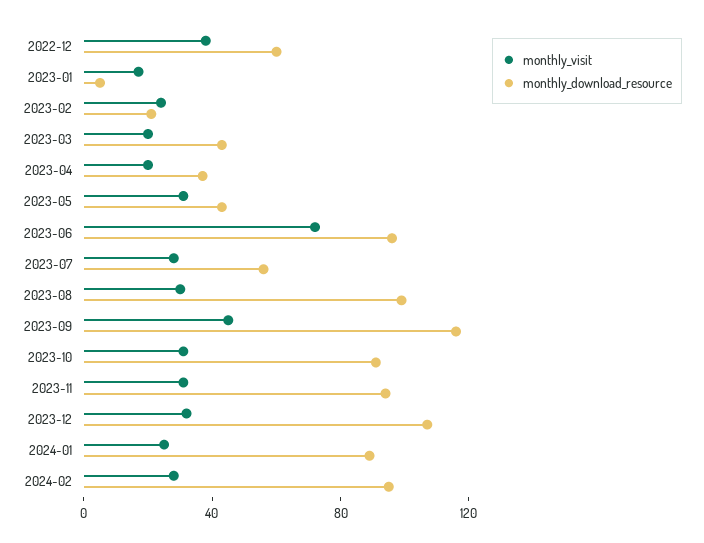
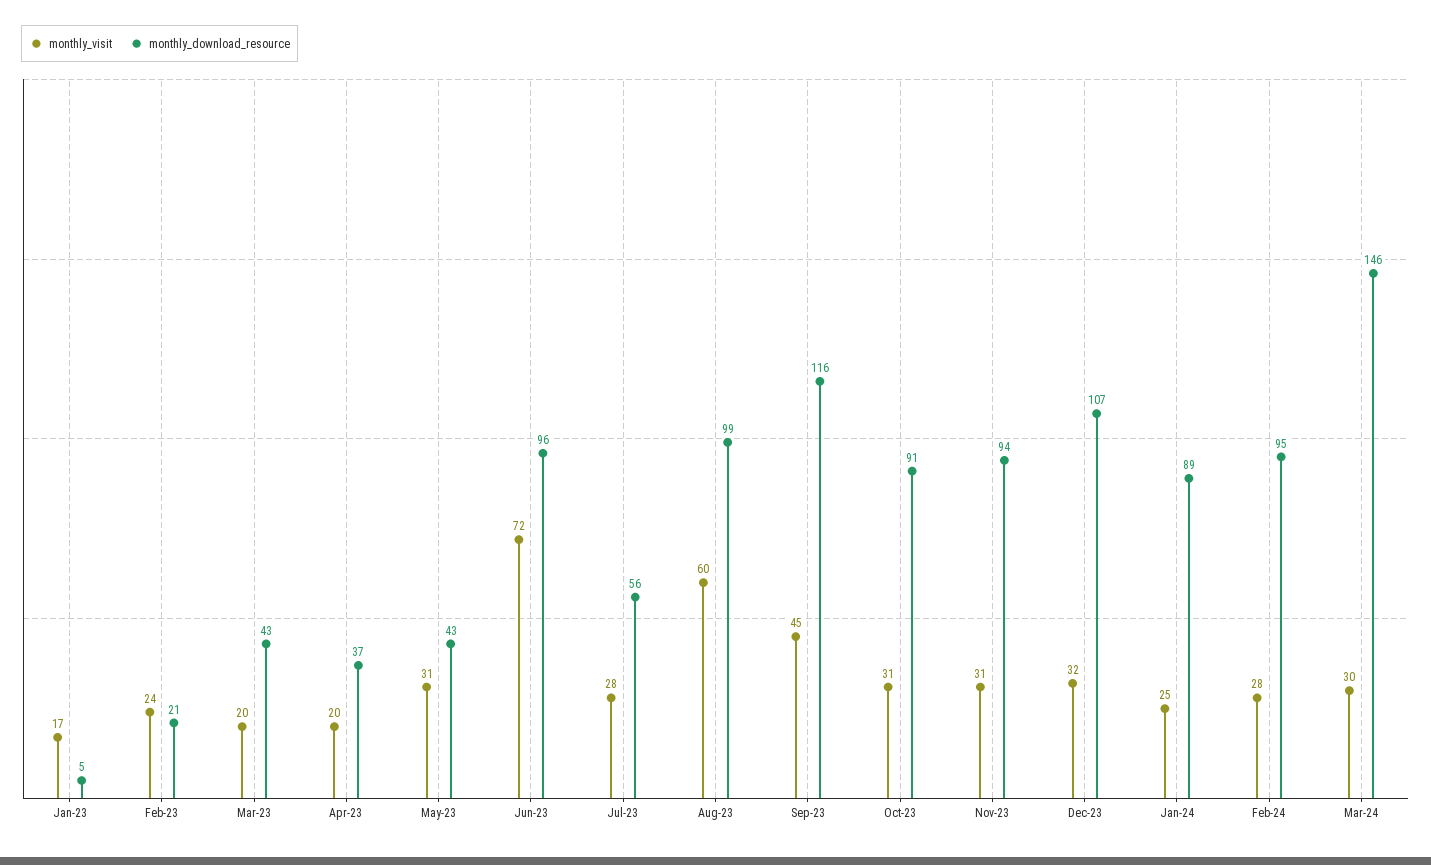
monthly_visit, 2022-12: 40 -> none
monthly_download_resource, 2022-12: 60 -> none
monthly_visit, 2023-08: 30 -> 60
monthly_visit, Mar-24: none -> 30
monthly_download_resource, Mar-24: none -> 146

